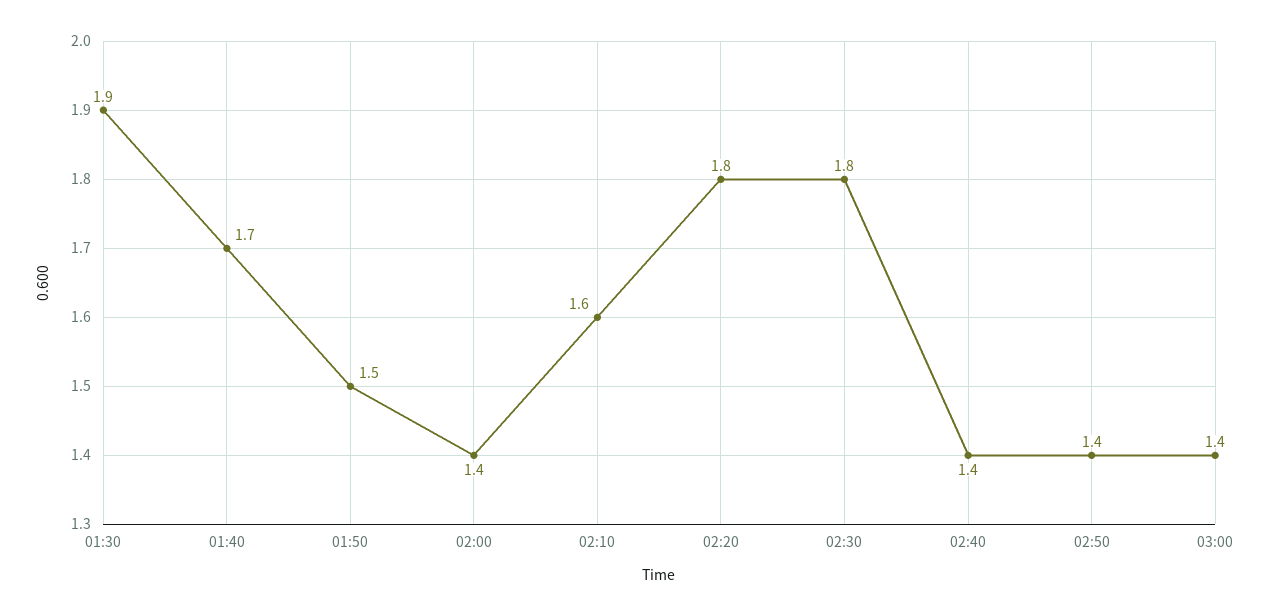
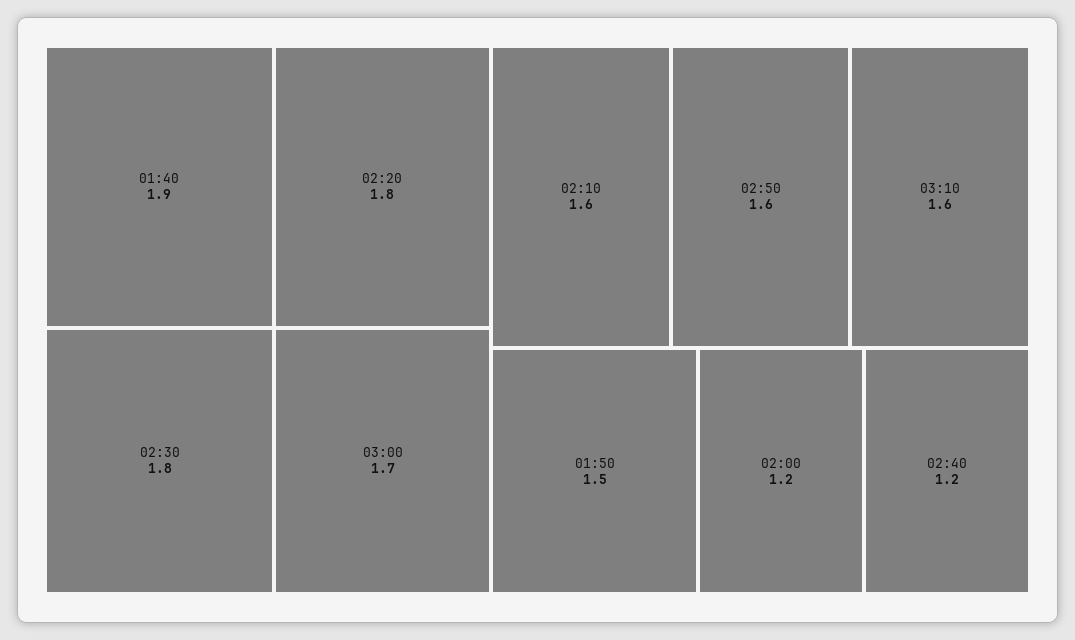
01:30: 1.9 -> none
01:40: 1.7 -> 1.9
02:00: 1.4 -> 1.2
02:40: 1.4 -> 1.2
02:50: 1.4 -> 1.6
03:00: 1.4 -> 1.7
03:10: none -> 1.6

